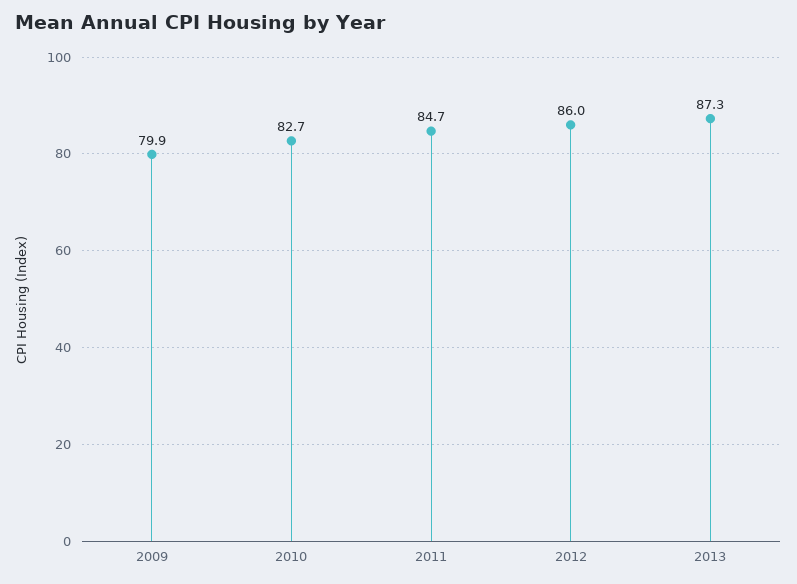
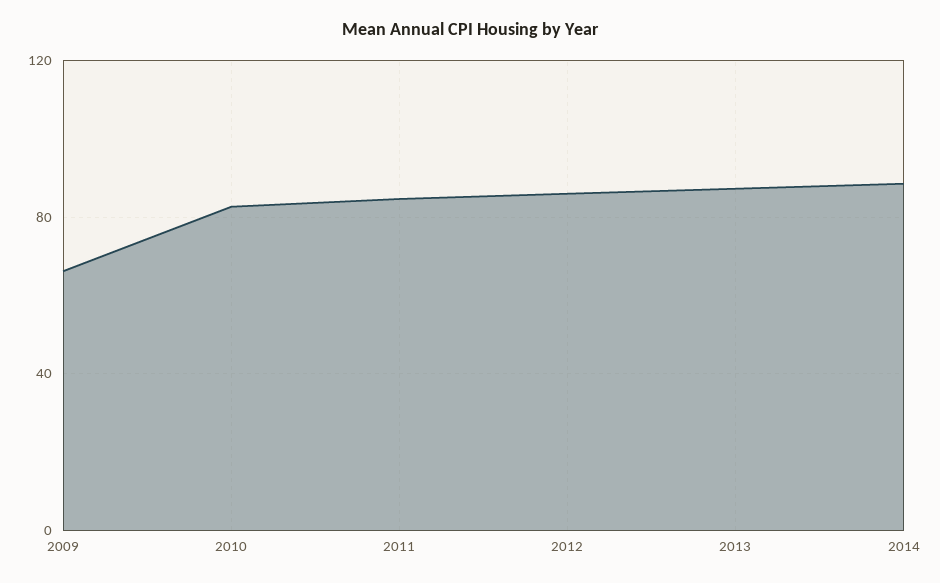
2009: 79.9 -> 65
2014: none -> 90

